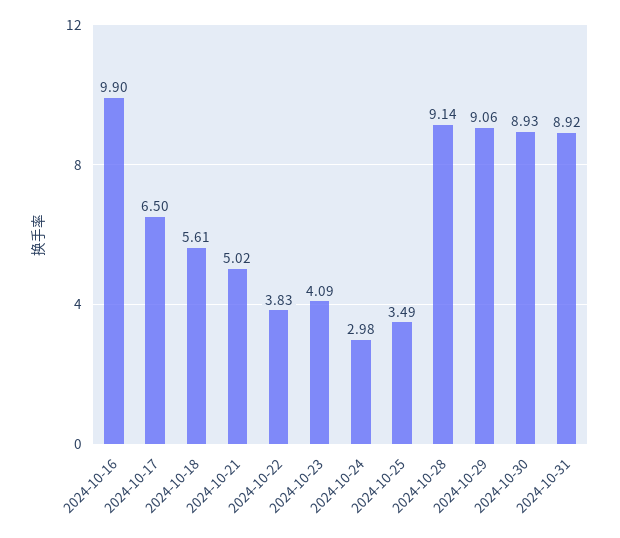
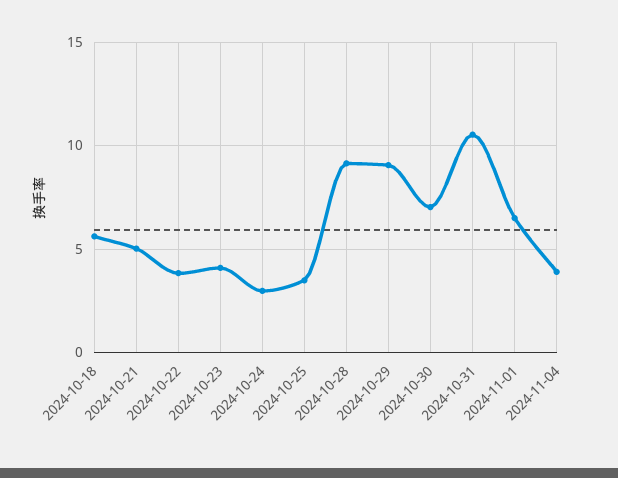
2024-10-16: 9.9 -> none
2024-10-17: 6.5 -> none
2024-10-30: 8.93 -> 7
2024-10-31: 8.92 -> 10.5
2024-11-01: none -> 6.5
2024-11-04: none -> 4

